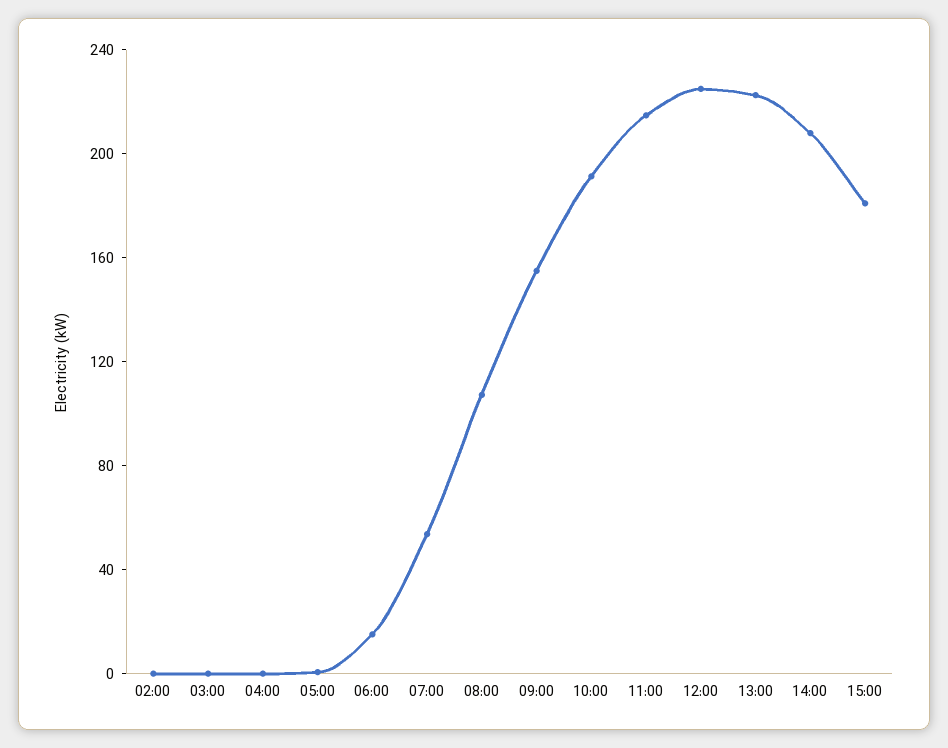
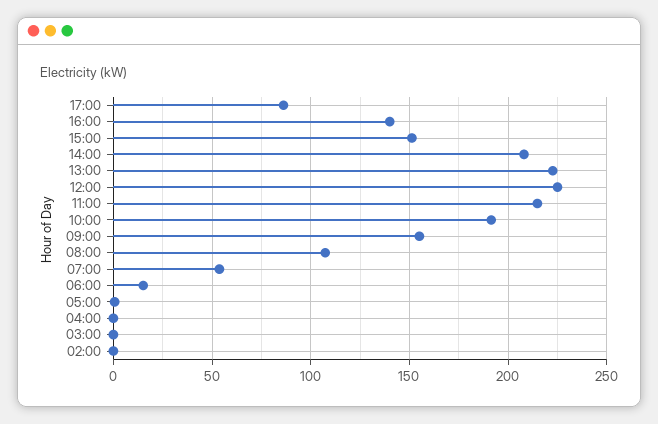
15:00: 180 -> 150
17:00: none -> 85
16:00: none -> 140

